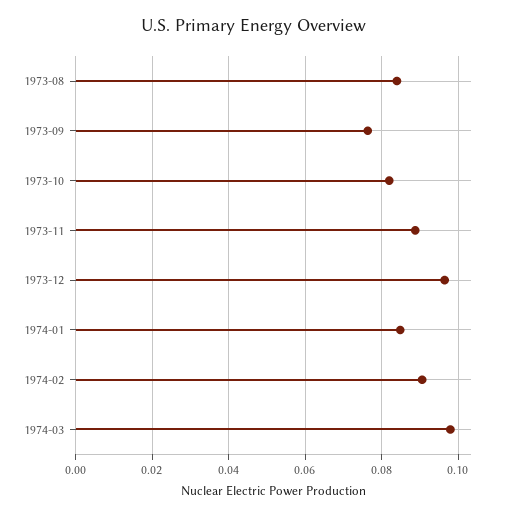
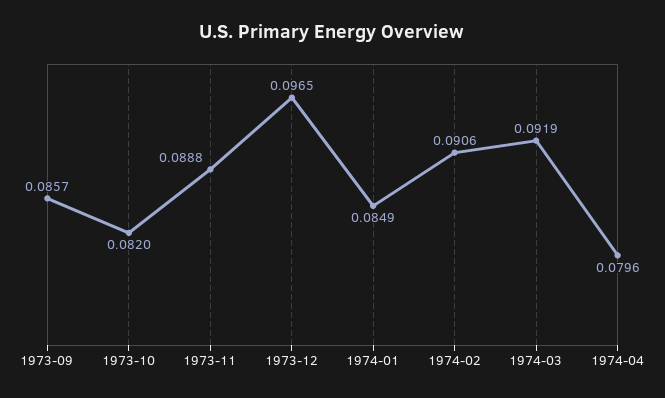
1973-08: 0.084 -> none
1973-09: 0.076 -> 0.0857
1974-03: 0.098 -> 0.0919
1974-04: none -> 0.0796

